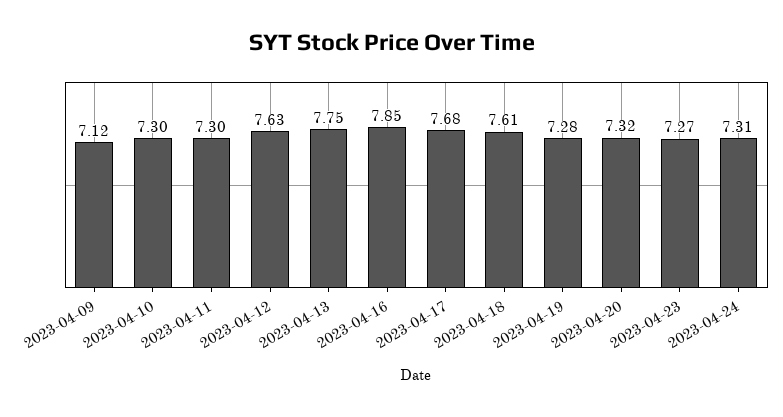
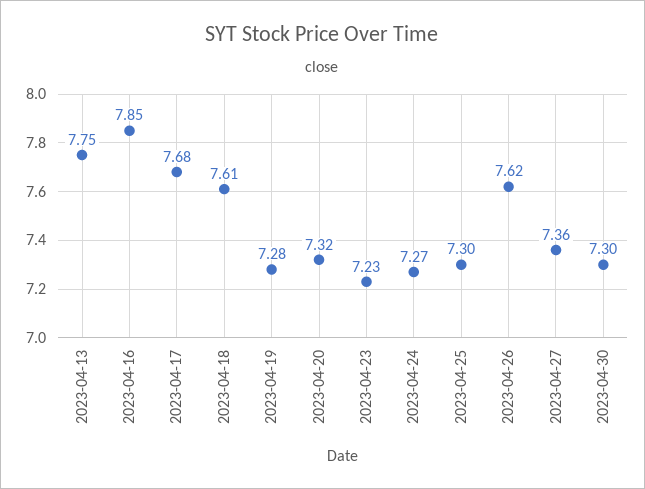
2023-04-09: 7.12 -> none
2023-04-10: 7.3 -> none
2023-04-11: 7.3 -> none
2023-04-12: 7.63 -> none
2023-04-23: 7.27 -> 7.23
2023-04-24: 7.31 -> 7.27
2023-04-25: none -> 7.3
2023-04-26: none -> 7.62
2023-04-27: none -> 7.36
2023-04-30: none -> 7.3

